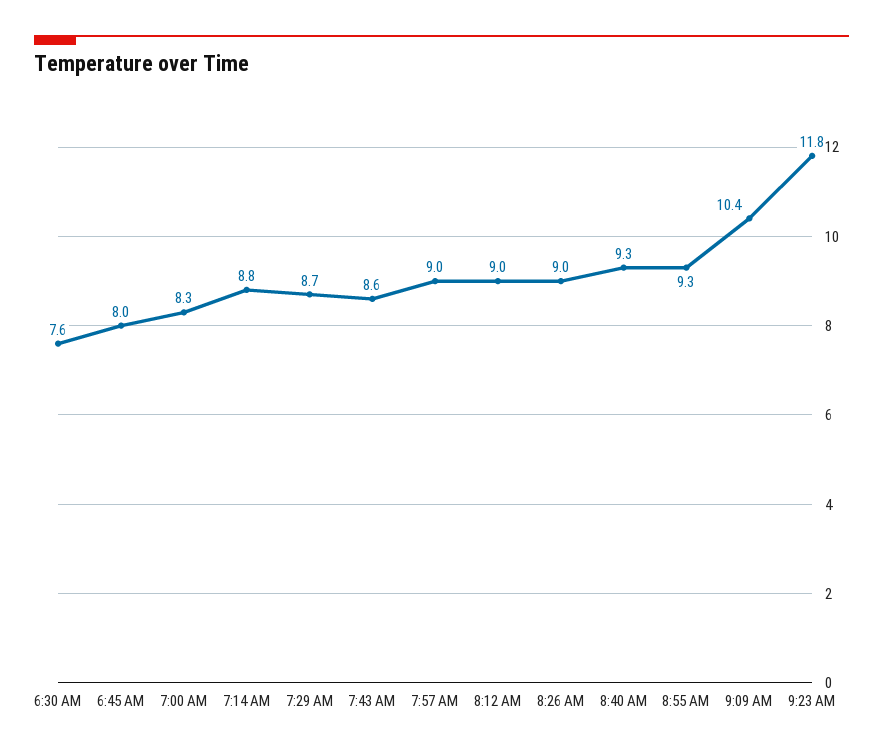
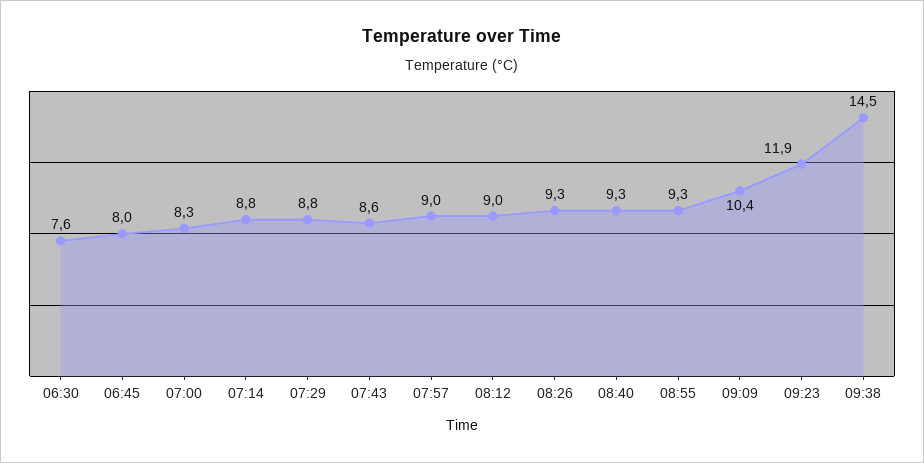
7:29 AM: 8.7 -> 8.8
8:26 AM: 9 -> 9.3
9:23 AM: 11.8 -> 11.9
09:38: none -> 14.5

